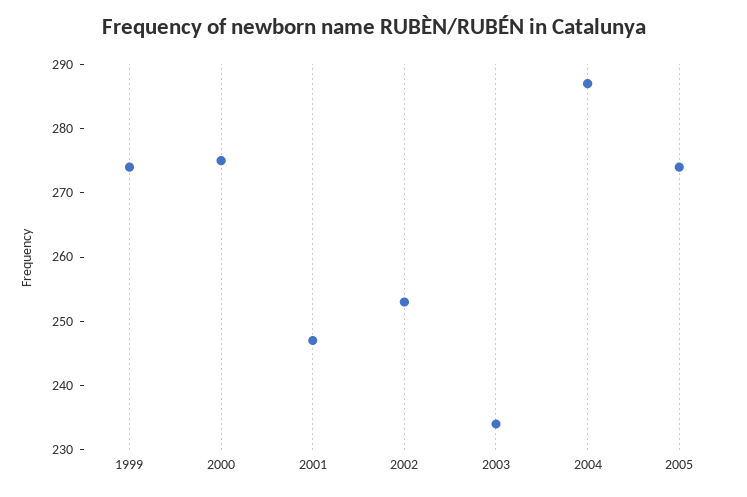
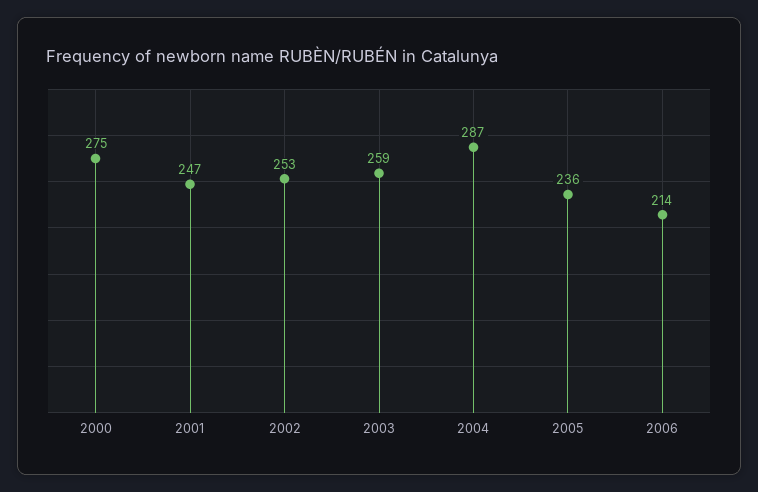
1999: 275 -> none
2003: 235 -> 259
2005: 275 -> 236
2006: none -> 214

